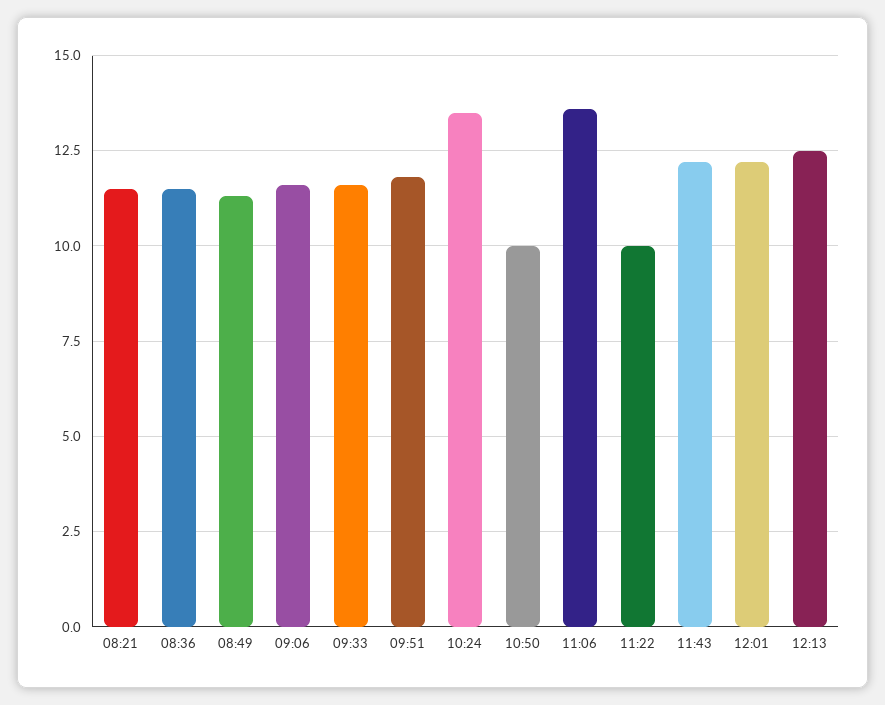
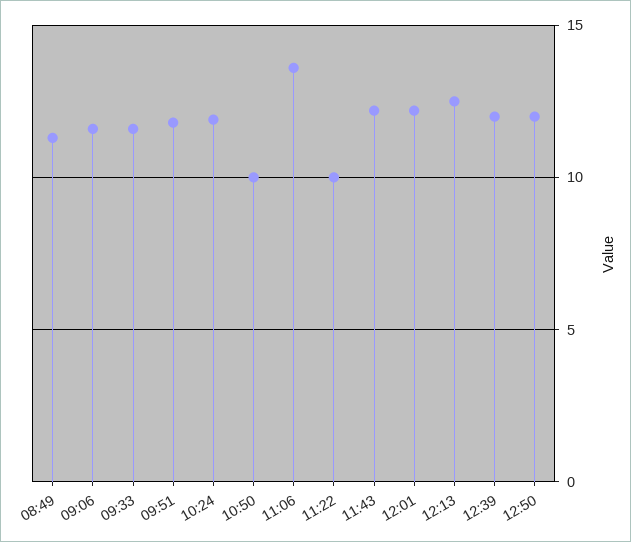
08:21: 11.5 -> none
08:36: 11.5 -> none
10:24: 13.5 -> 12
12:39: none -> 12
12:50: none -> 12

